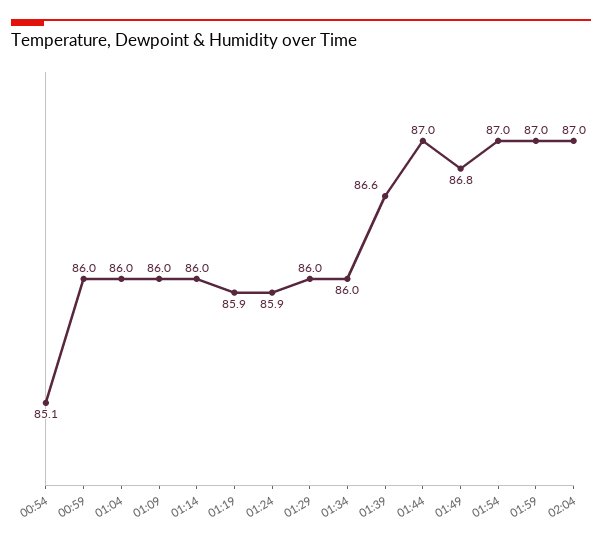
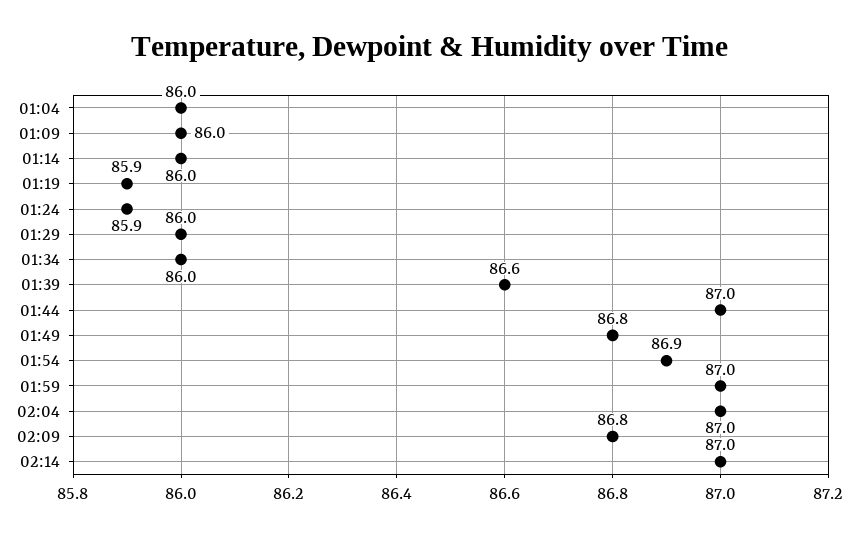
00:54: 85.1 -> none
00:59: 86 -> none
01:54: 87 -> 86.9
02:09: none -> 86.8
02:14: none -> 87

